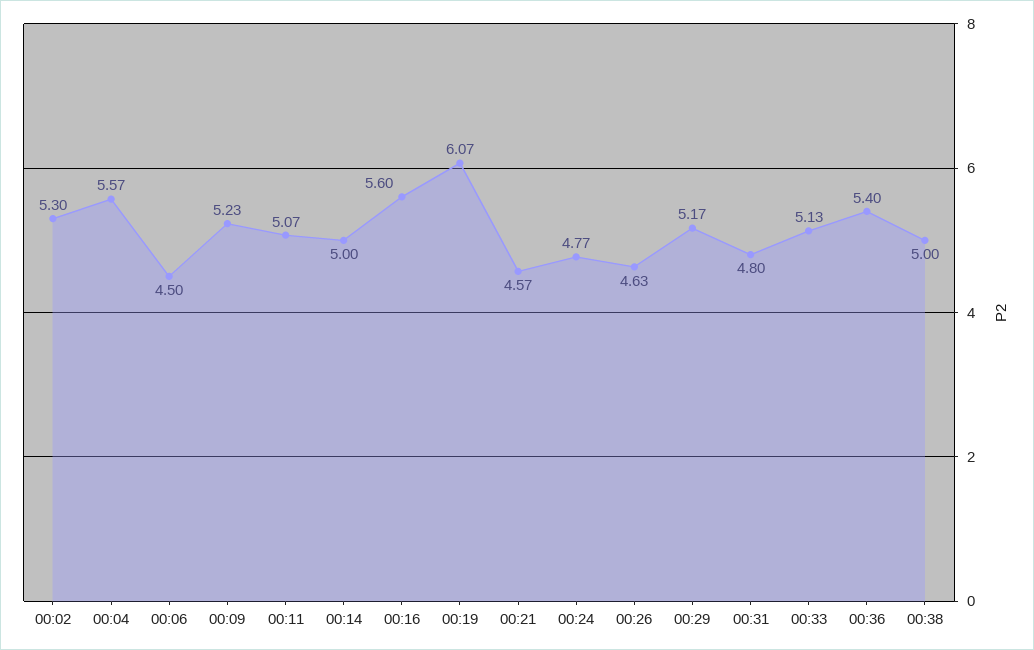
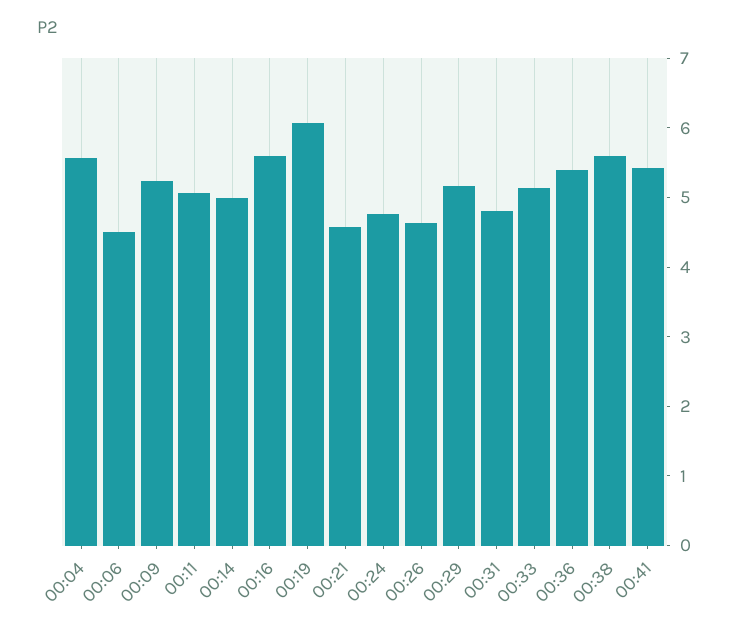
00:02: 5.3 -> none
00:38: 5 -> 5.6
00:41: none -> 5.4

